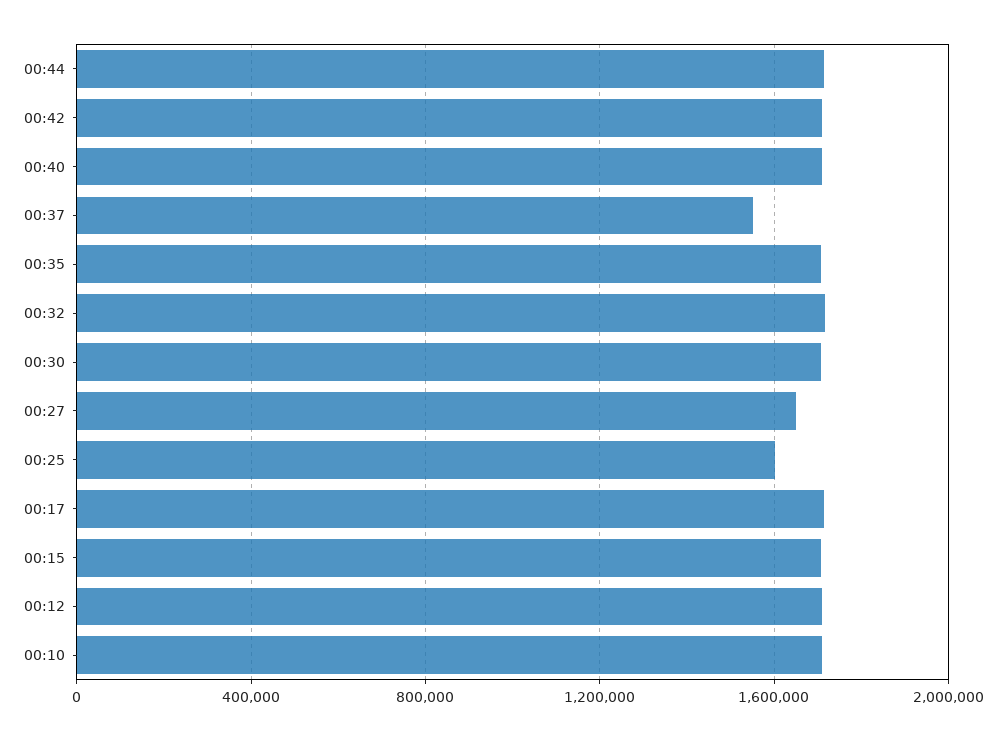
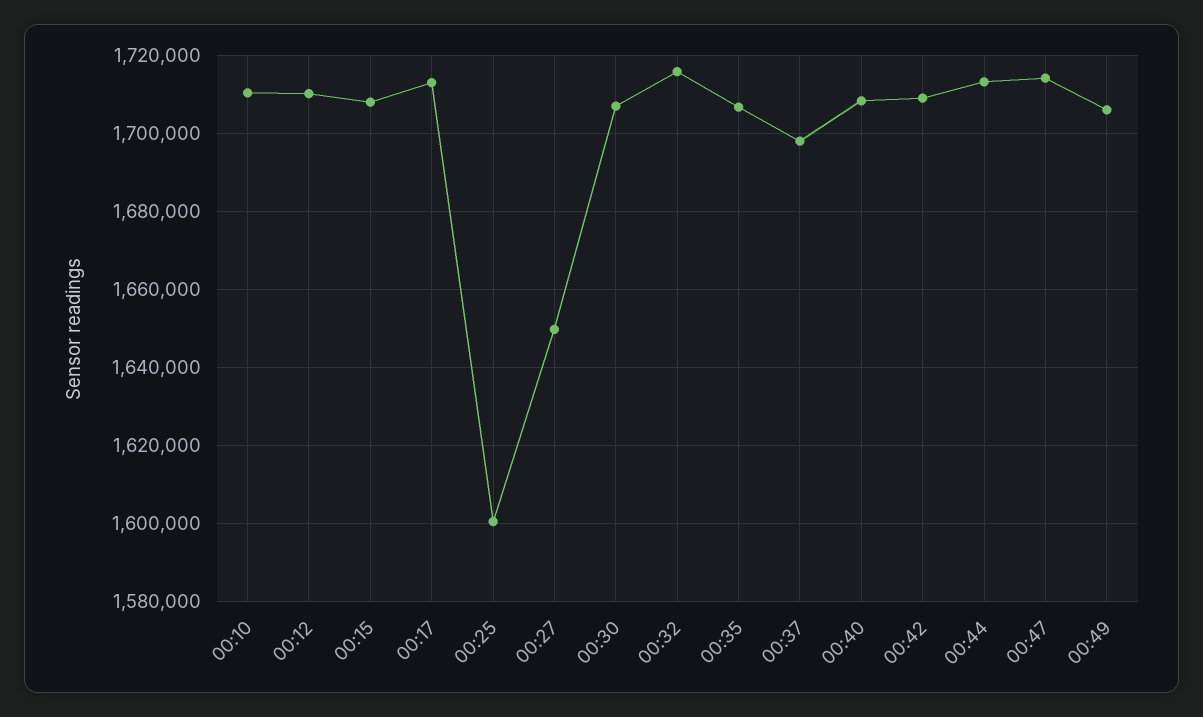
00:37: 1550000 -> 1698000
00:47: none -> 1714000
00:49: none -> 1706000

